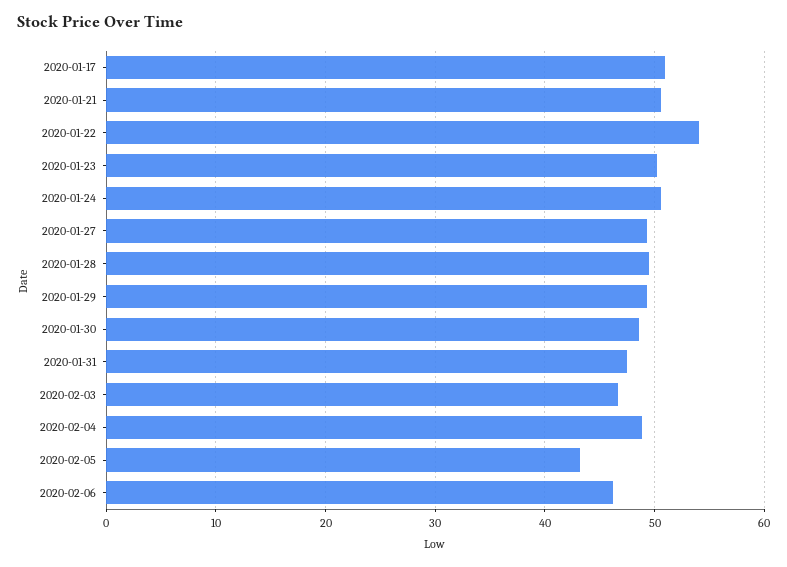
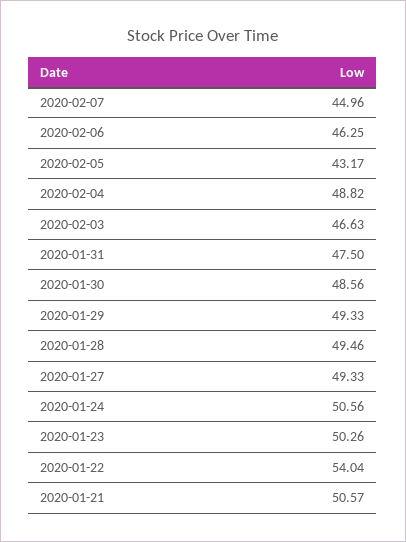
2020-01-17: 51 -> none
2020-02-07: none -> 44.96

